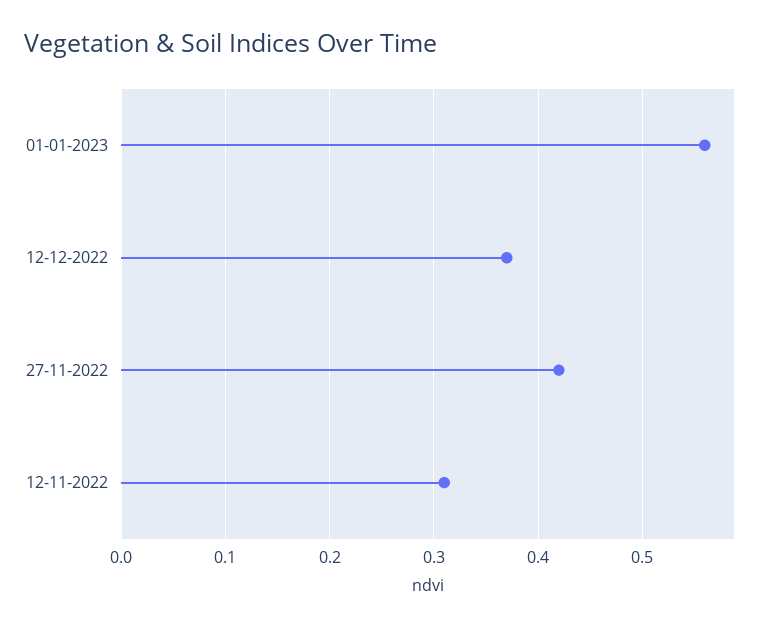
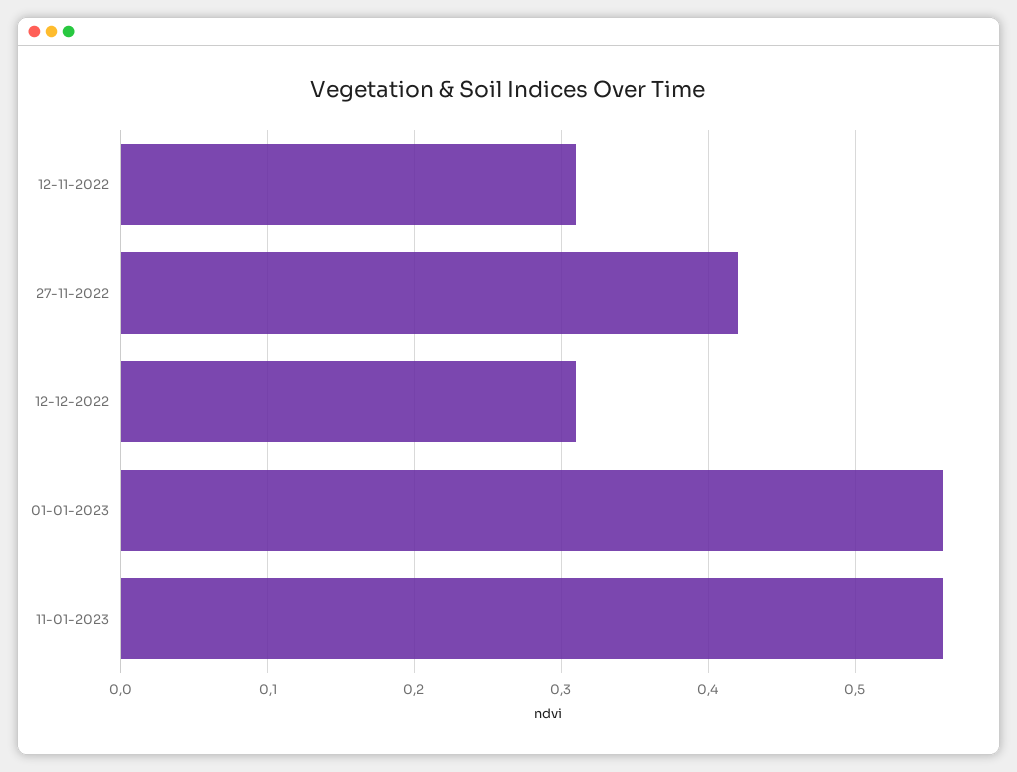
12-12-2022: 0.37 -> 0.31
11-01-2023: none -> 0.56

